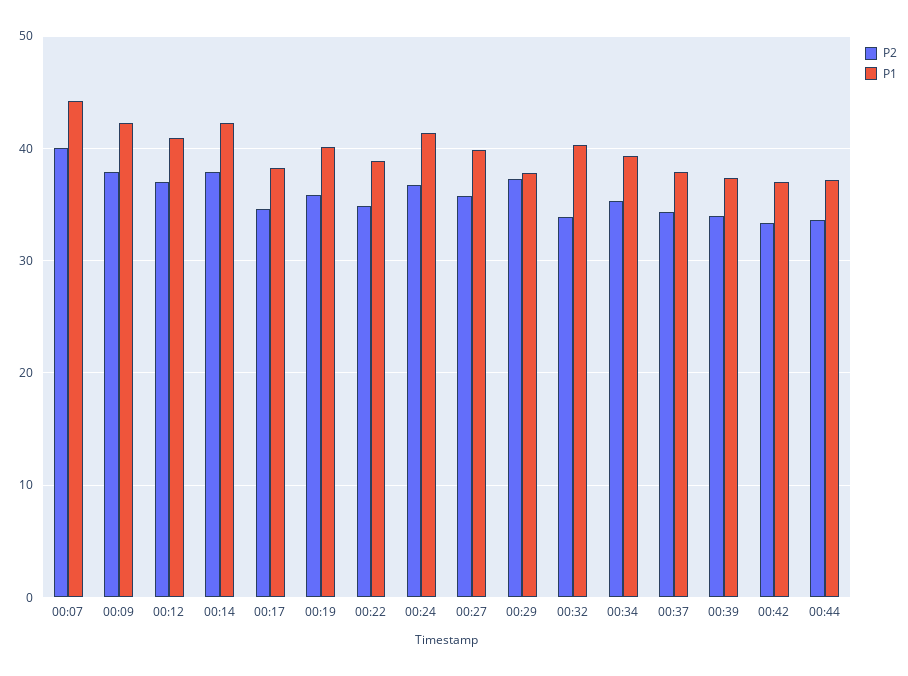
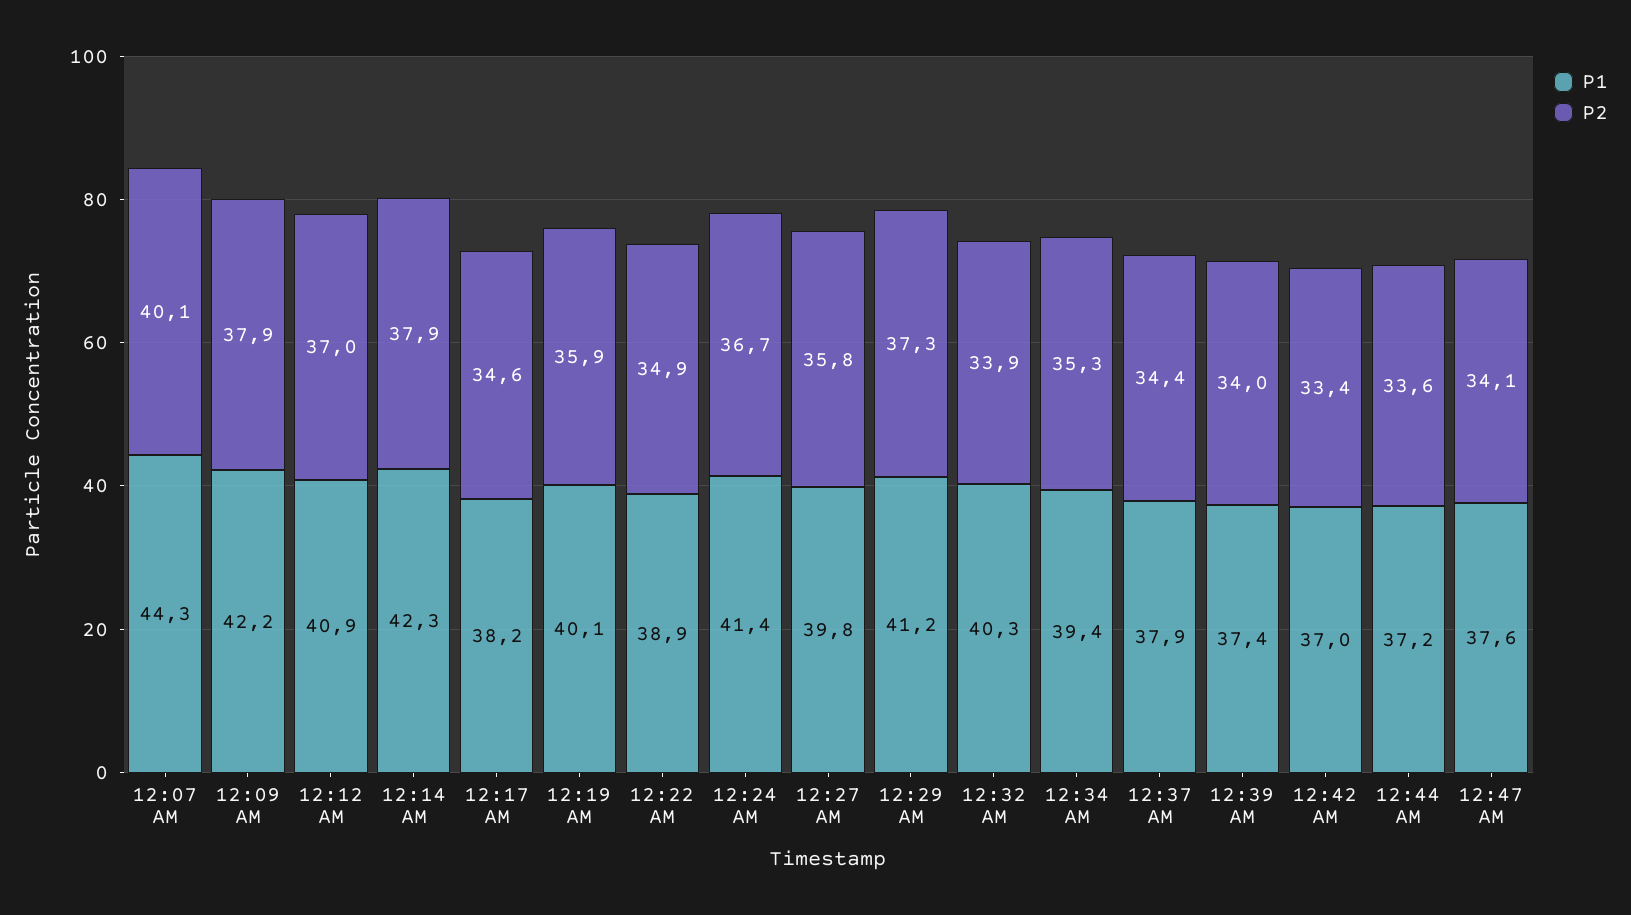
P1, 00:29: 38 -> 41.2
P1, 12:47 AM: none -> 37.6
P2, 12:47 AM: none -> 34.1

